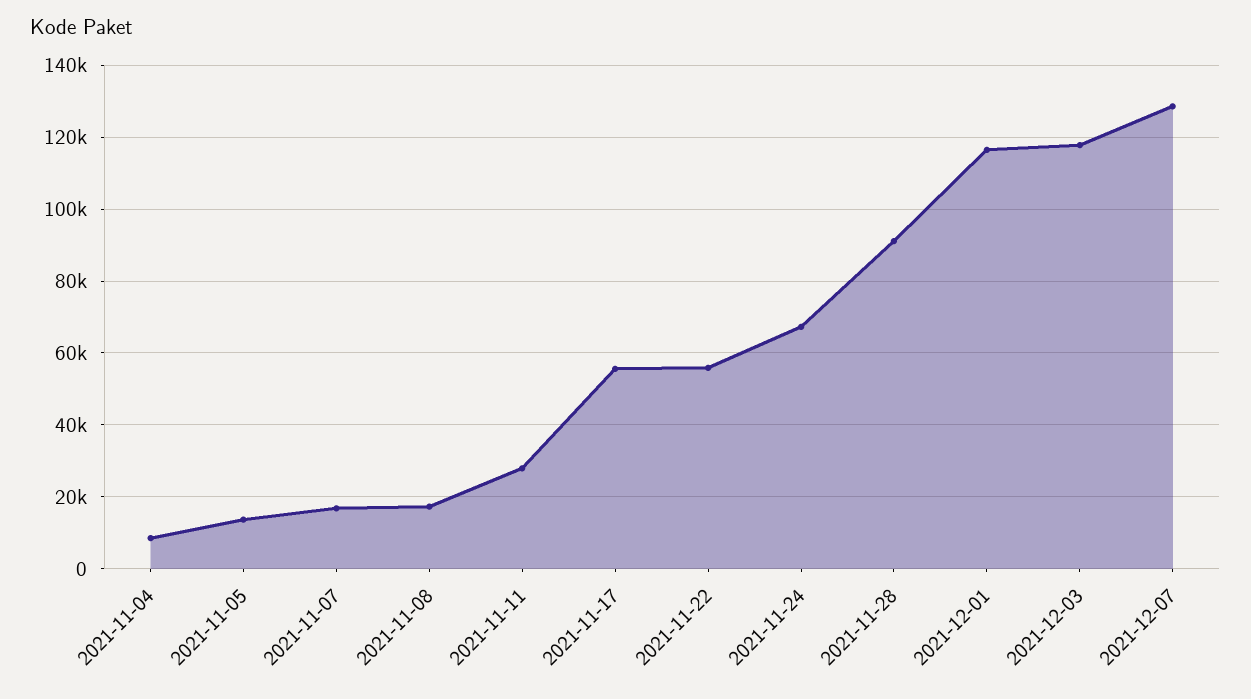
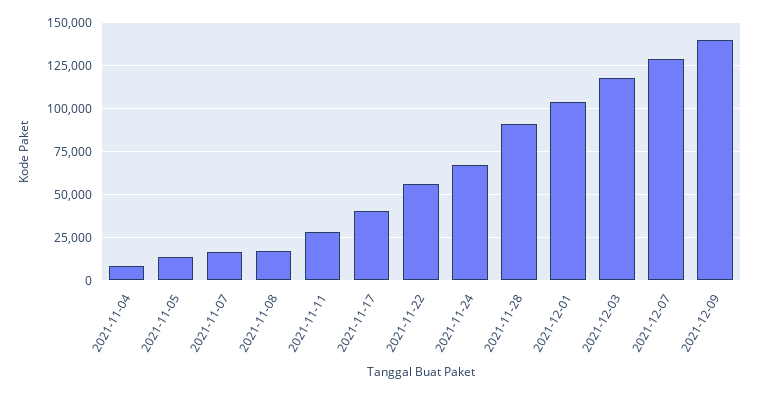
2021-11-17: 56000 -> 40000
2021-12-01: 116000 -> 105000
2021-12-09: none -> 140000

